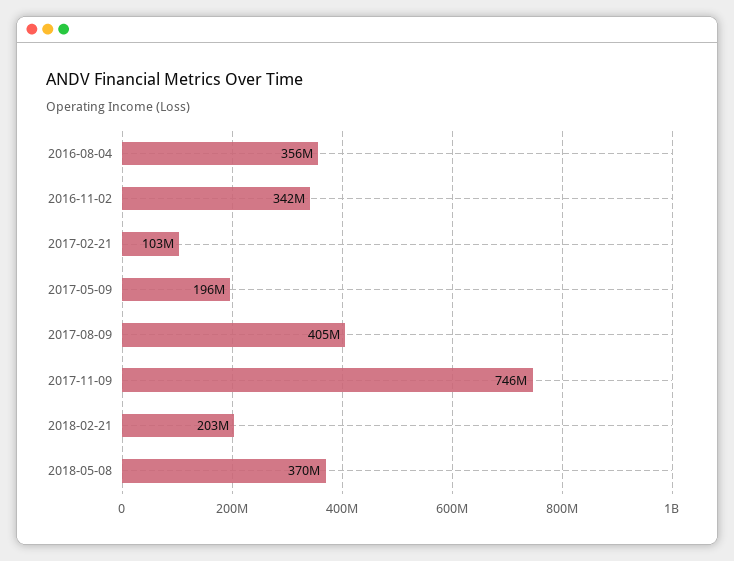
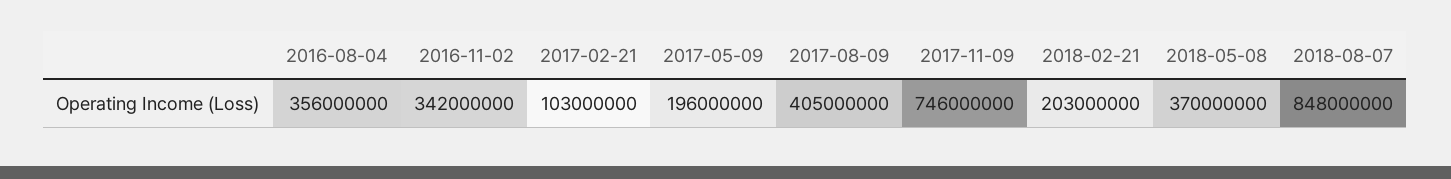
2018-08-07: none -> 848000000

